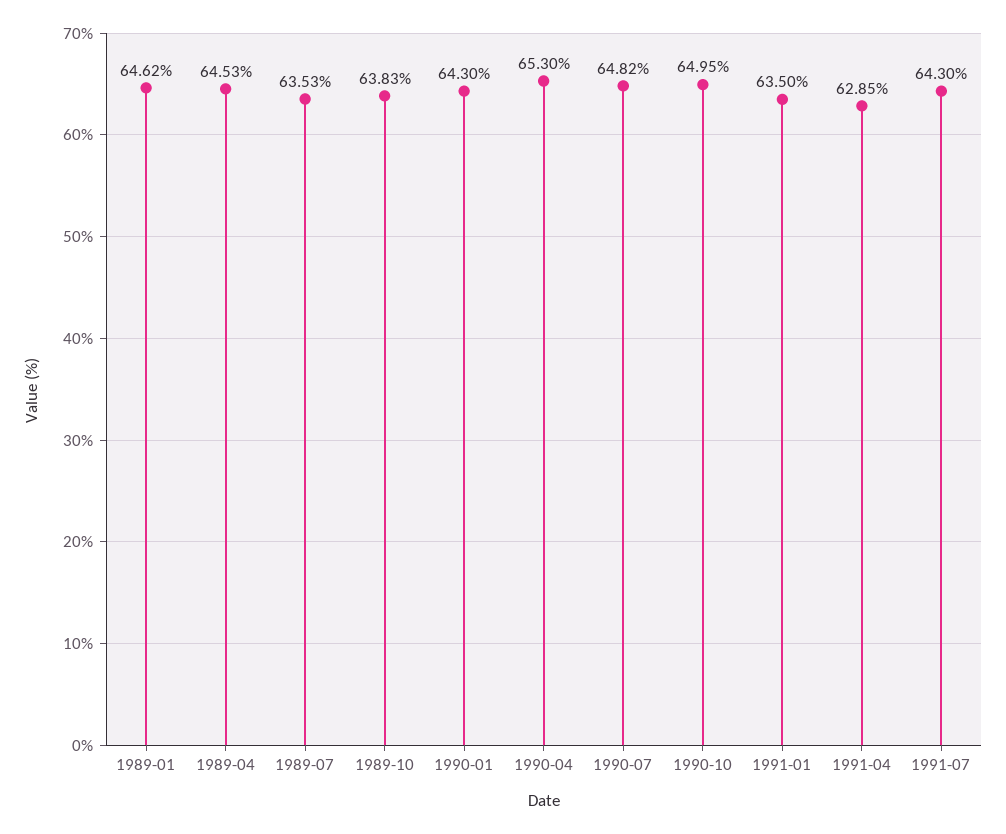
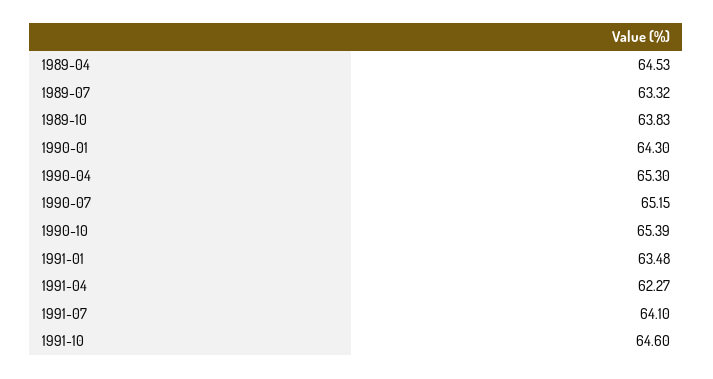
1989-01: 64.62 -> none
1989-07: 63.53 -> 63.32
1990-07: 64.82 -> 65.15
1990-10: 64.95 -> 65.39
1991-01: 63.5 -> 63.48
1991-04: 62.85 -> 62.27
1991-07: 64.3 -> 64.1
1991-10: none -> 64.6

